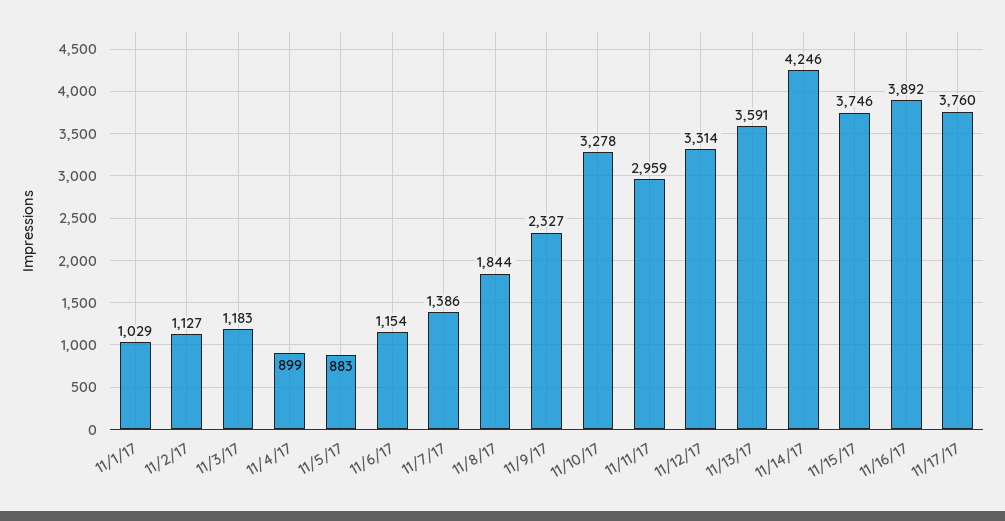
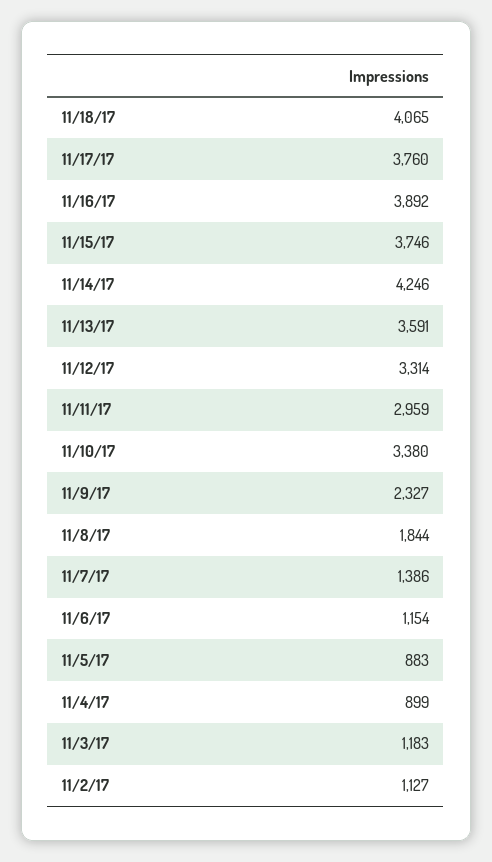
11/1/17: 1029 -> none
11/10/17: 3278 -> 3380
11/18/17: none -> 4065

